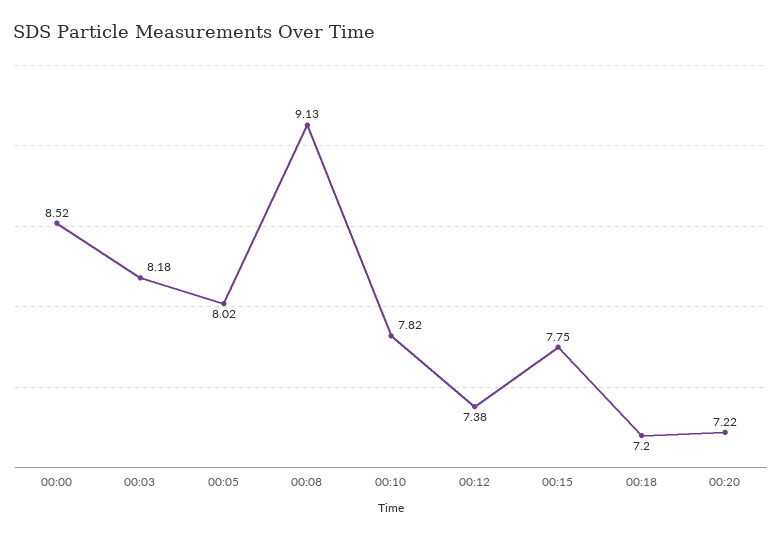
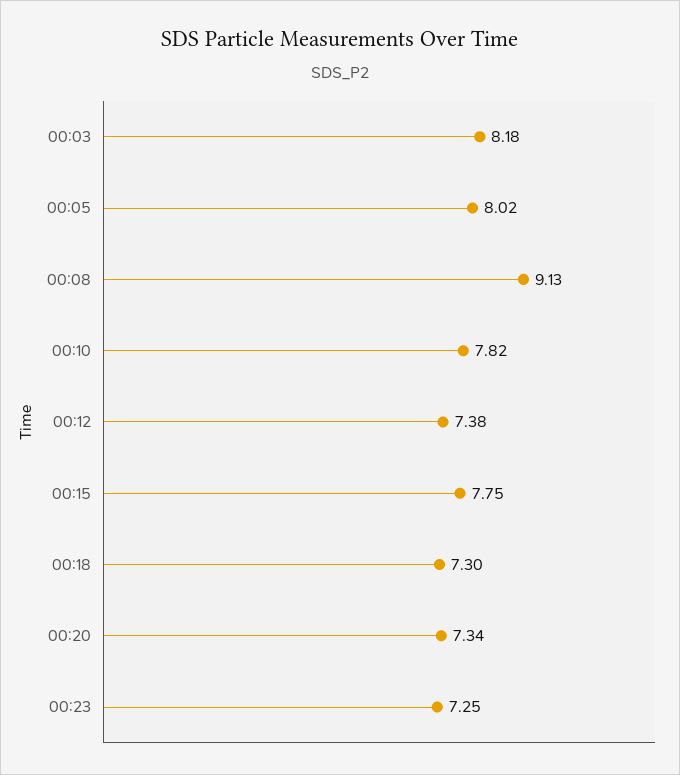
00:00: 8.52 -> none
00:18: 7.2 -> 7.3
00:20: 7.22 -> 7.34
00:23: none -> 7.25

